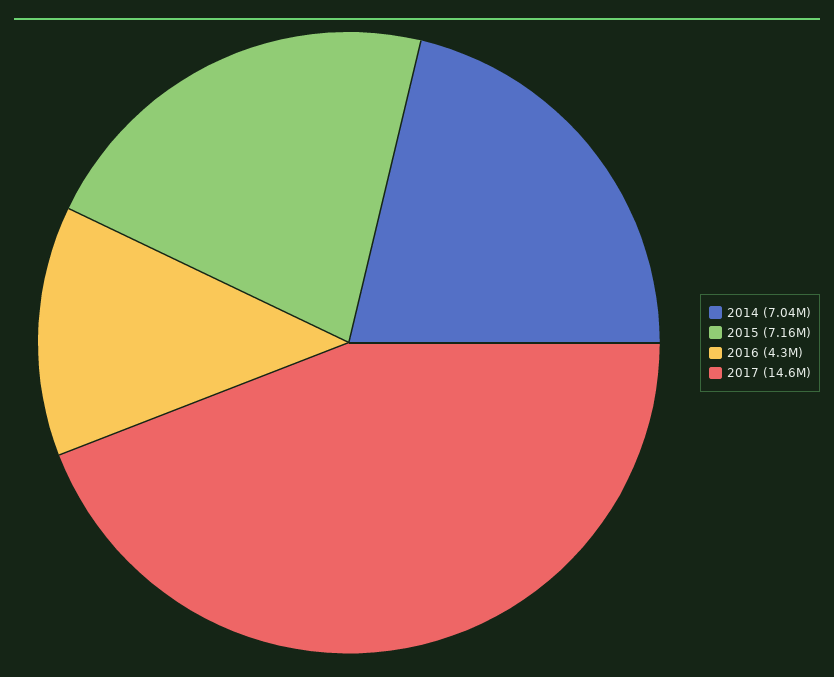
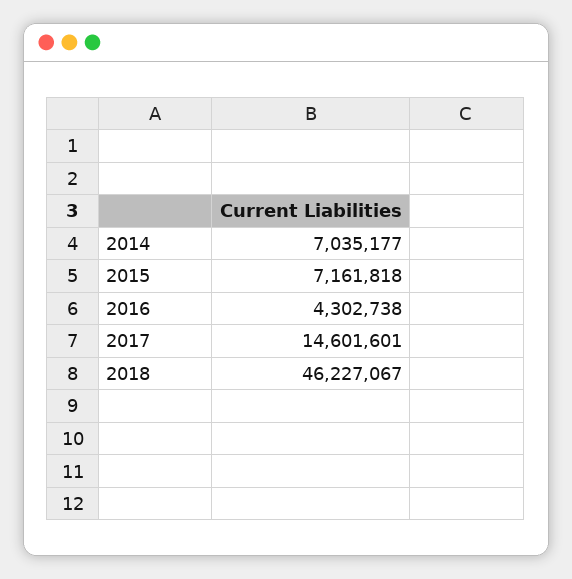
2018: none -> 46227067

